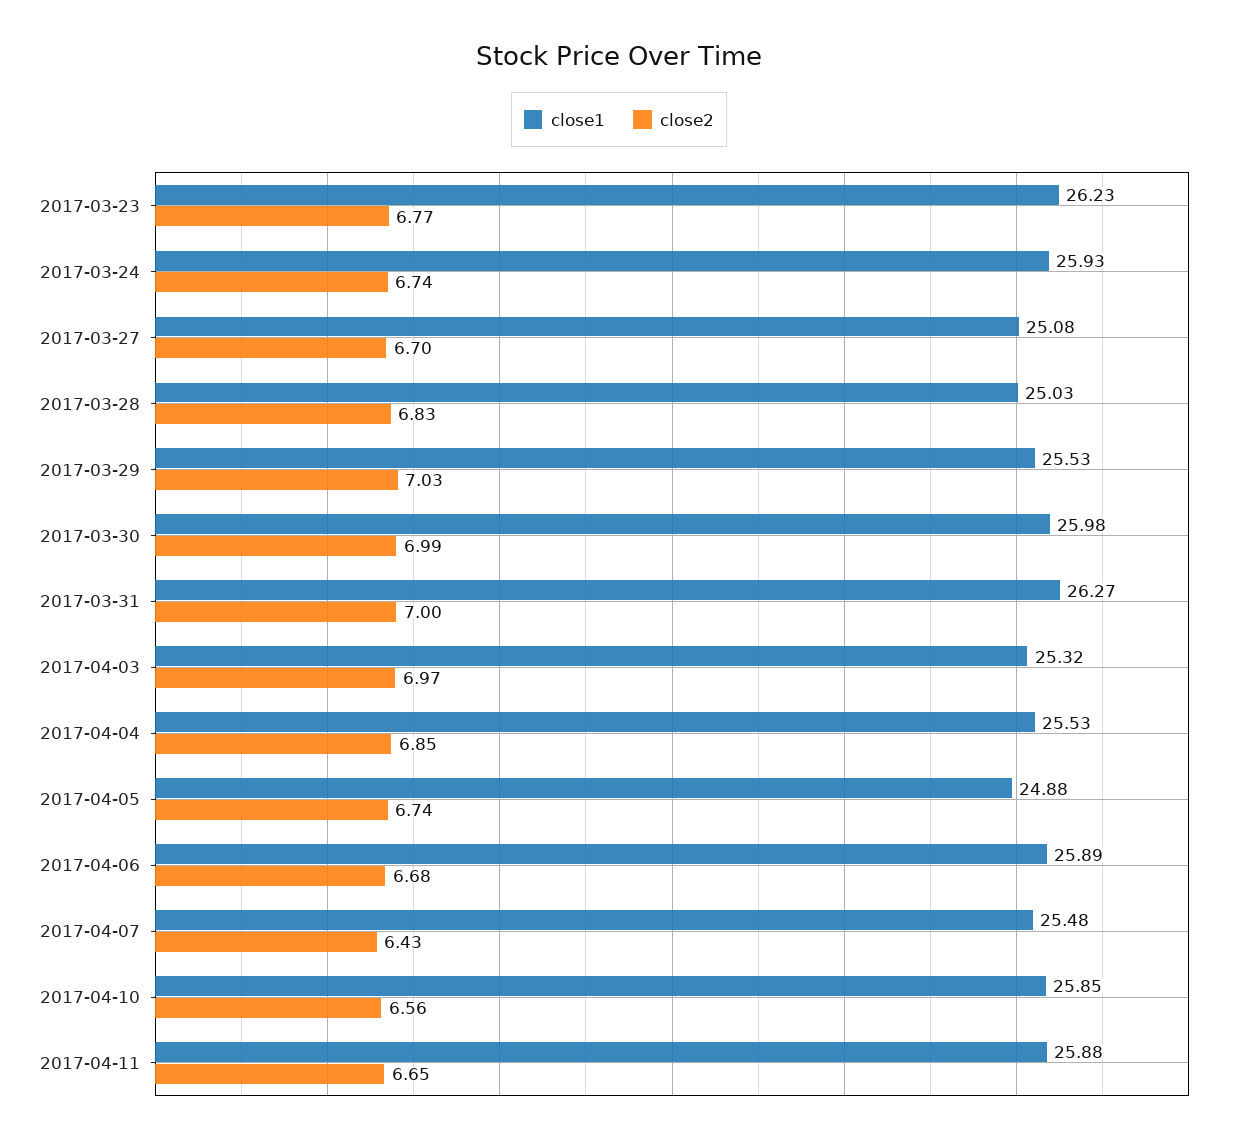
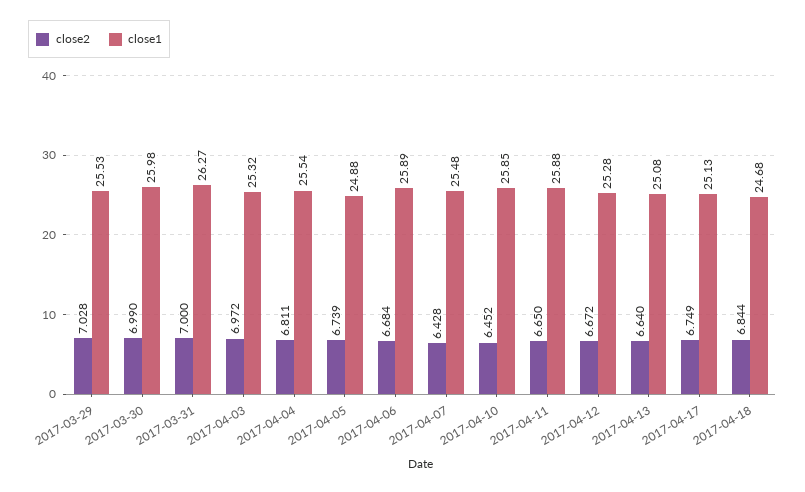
close1, 2017-03-23: 26.23 -> none
close2, 2017-03-23: 6.77 -> none
close1, 2017-03-24: 25.93 -> none
close2, 2017-03-24: 6.74 -> none
close1, 2017-03-27: 25.08 -> none
close2, 2017-03-27: 6.7 -> none
close1, 2017-03-28: 25.03 -> none
close2, 2017-03-28: 6.83 -> none
close1, 2017-04-04: 25.53 -> 25.54
close2, 2017-04-04: 6.85 -> 6.811
close2, 2017-04-10: 6.56 -> 6.452
close2, 2017-04-12: none -> 6.672
close1, 2017-04-12: none -> 25.28
close2, 2017-04-13: none -> 6.64
close1, 2017-04-13: none -> 25.08
close2, 2017-04-17: none -> 6.749
close1, 2017-04-17: none -> 25.13
close2, 2017-04-18: none -> 6.844
close1, 2017-04-18: none -> 24.68

